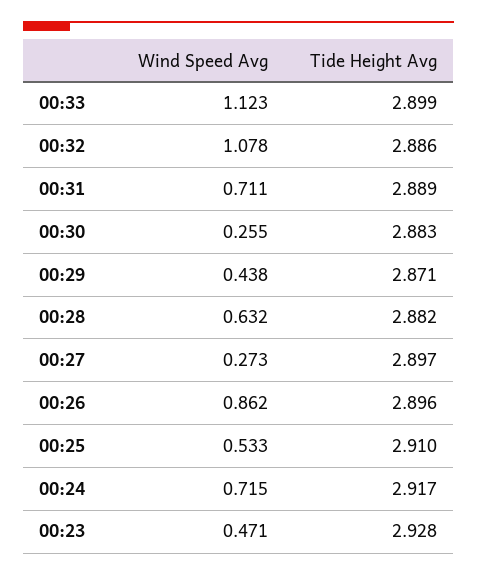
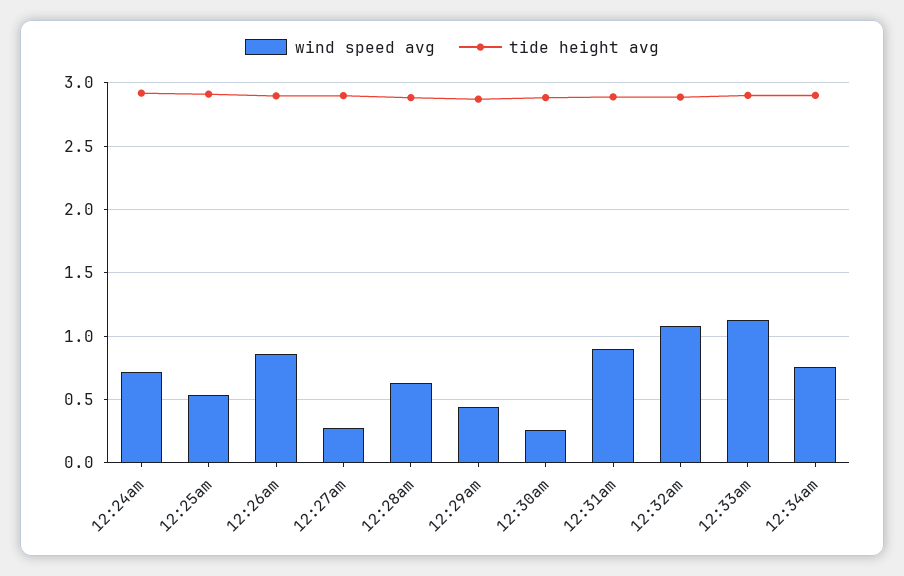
Wind Speed Avg, 00:31: 0.711 -> 0.9
Wind Speed Avg, 00:23: 0.471 -> none
Tide Height Avg, 00:23: 2.928 -> none
Wind Speed Avg, 12:34am: none -> 0.75
Tide Height Avg, 12:34am: none -> 2.9

